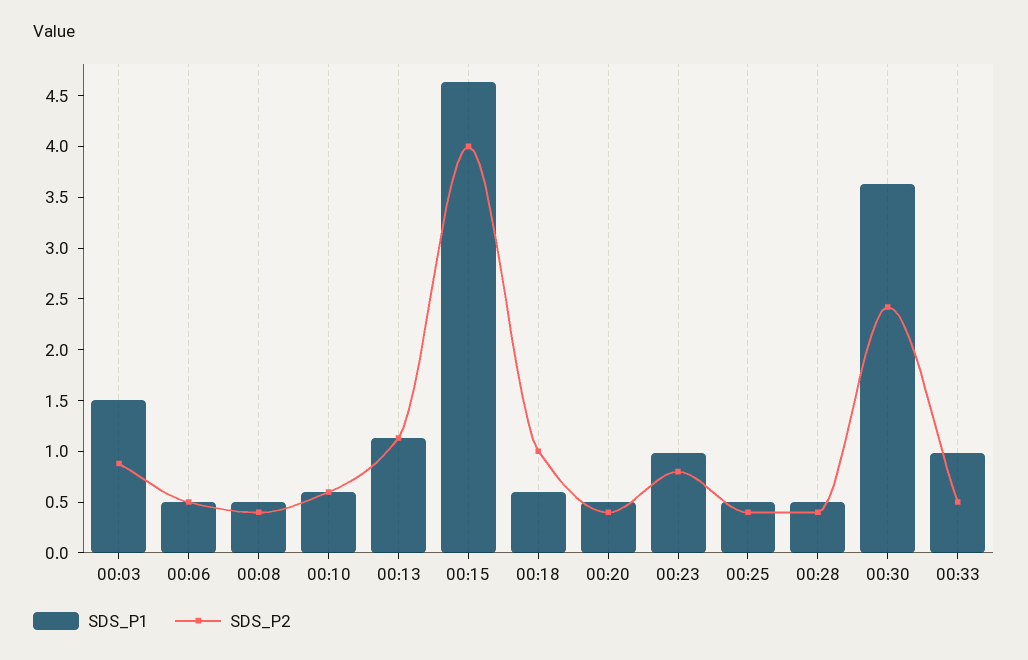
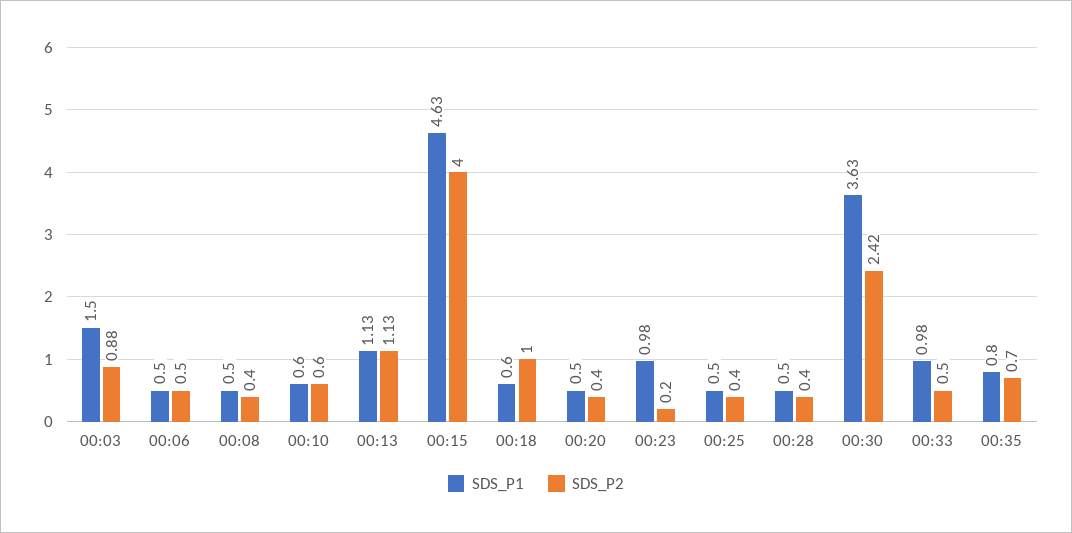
SDS_P2, 00:23: 0.8 -> 0.2
SDS_P1, 00:35: none -> 0.8
SDS_P2, 00:35: none -> 0.7

